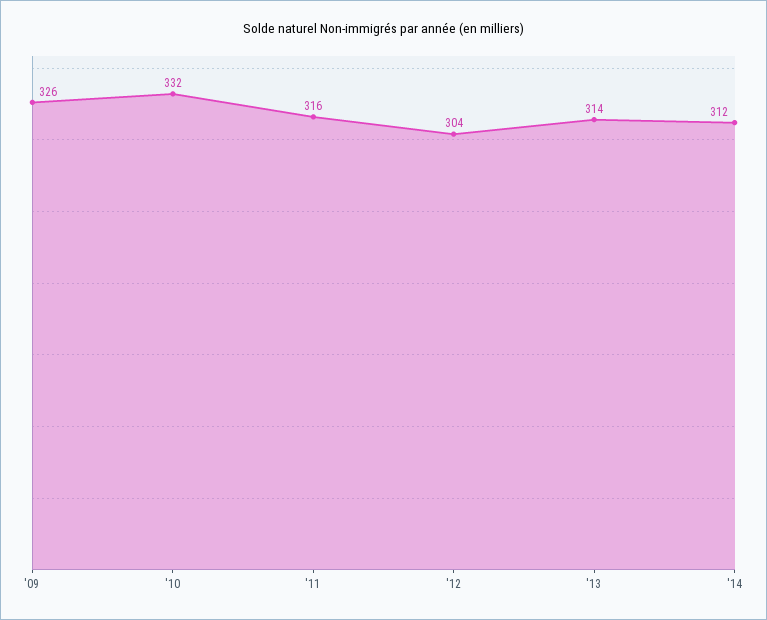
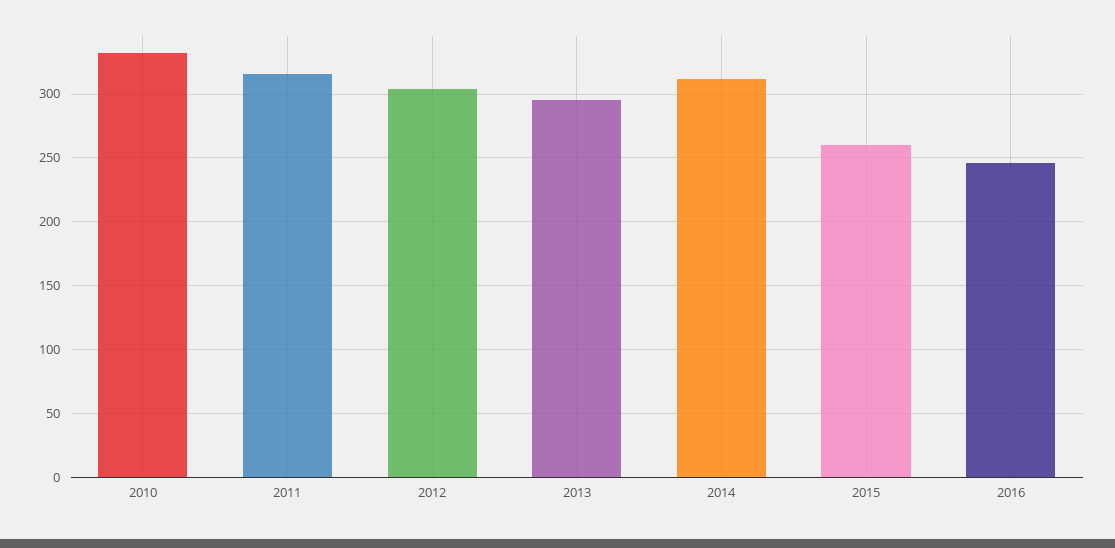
'09: 326 -> none
'13: 314 -> 295
2015: none -> 260
2016: none -> 245

